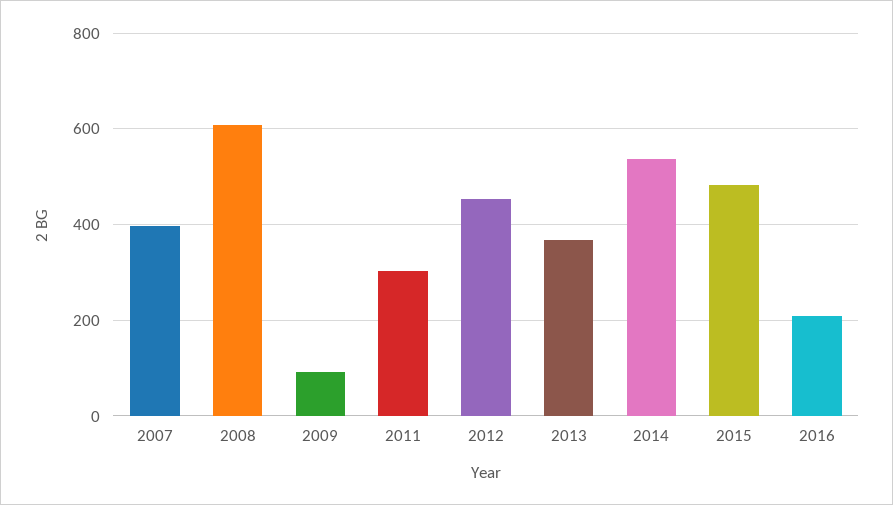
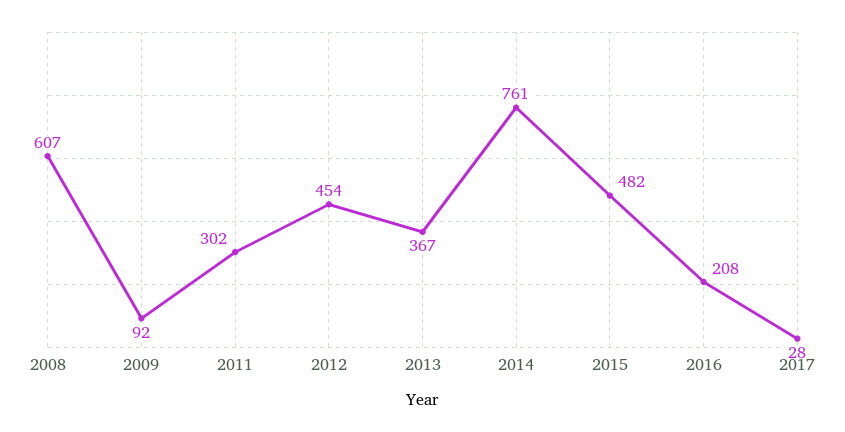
2007: 400 -> none
2014: 540 -> 761
2017: none -> 28

